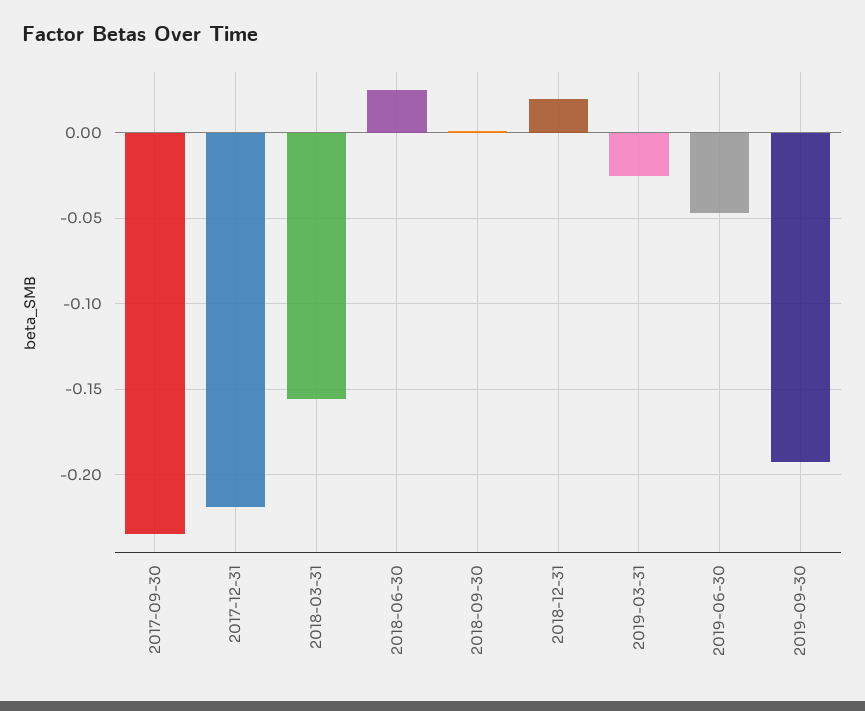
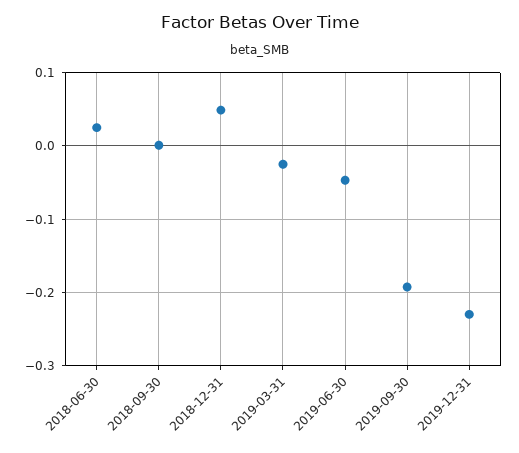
2017-09-30: -0.235 -> none
2017-12-31: -0.22 -> none
2018-03-31: -0.155 -> none
2018-12-31: 0.02 -> 0.05
2019-12-31: none -> -0.23

